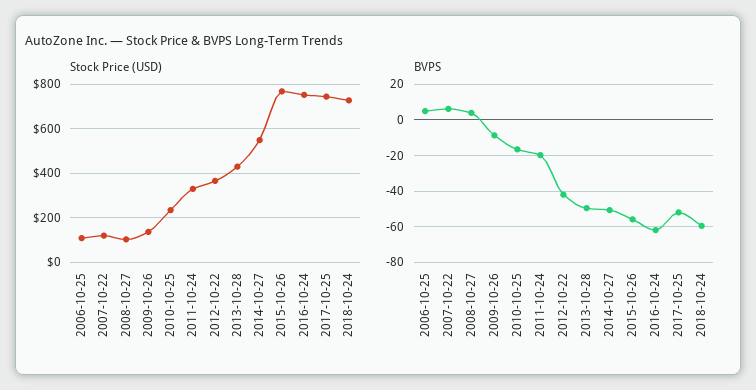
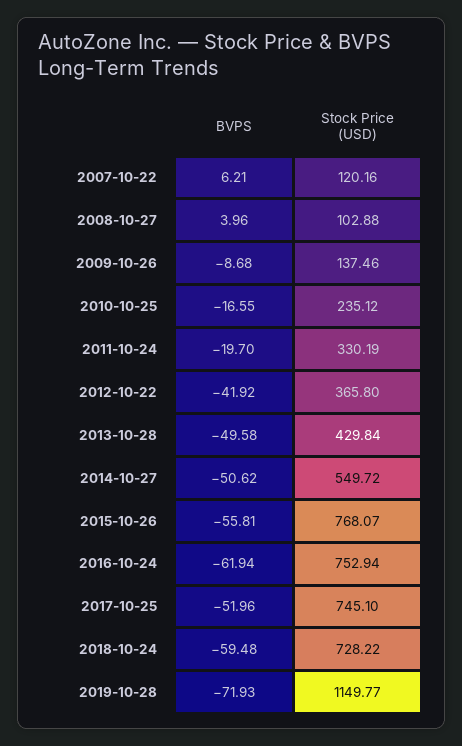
Stock Price (USD), 2006-10-25: 100 -> none
BVPS, 2006-10-25: 5 -> none
BVPS, 2019-10-28: none -> -71.93
Stock Price (USD), 2019-10-28: none -> 1149.77

